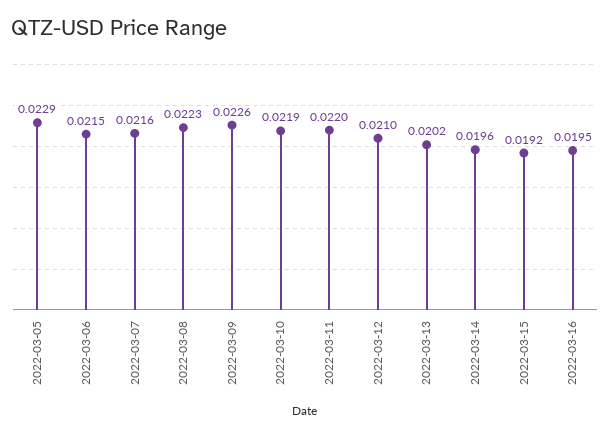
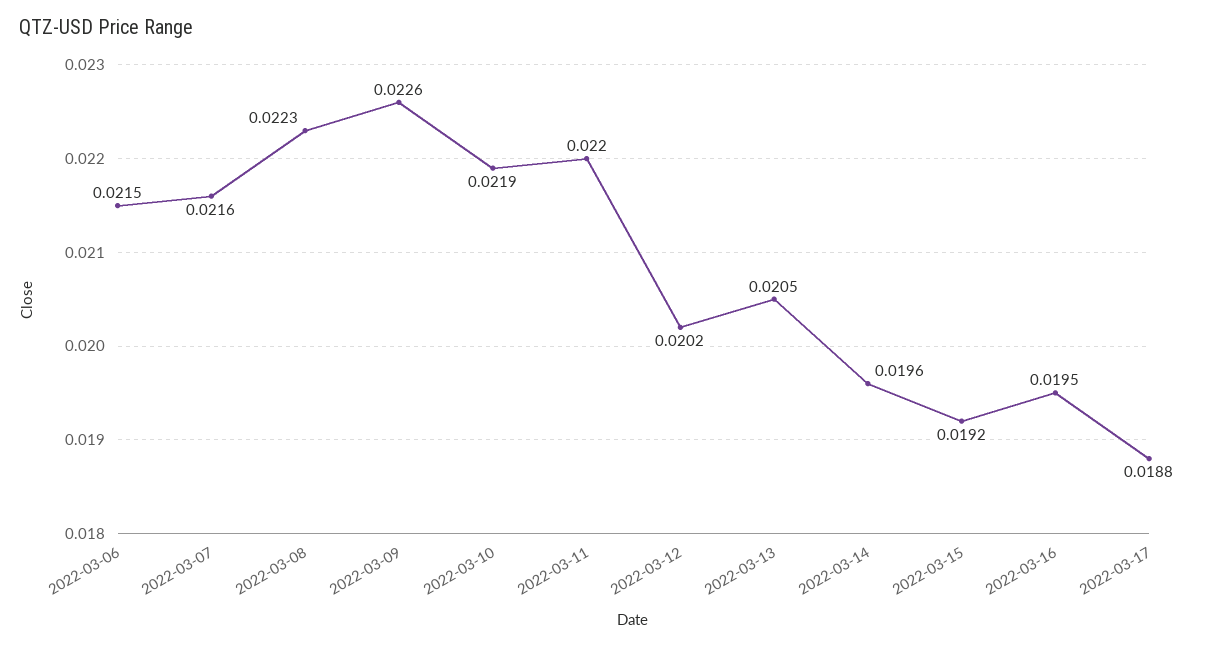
2022-03-05: 0.0229 -> none
2022-03-12: 0.021 -> 0.0202
2022-03-13: 0.0202 -> 0.0205
2022-03-17: none -> 0.0188

